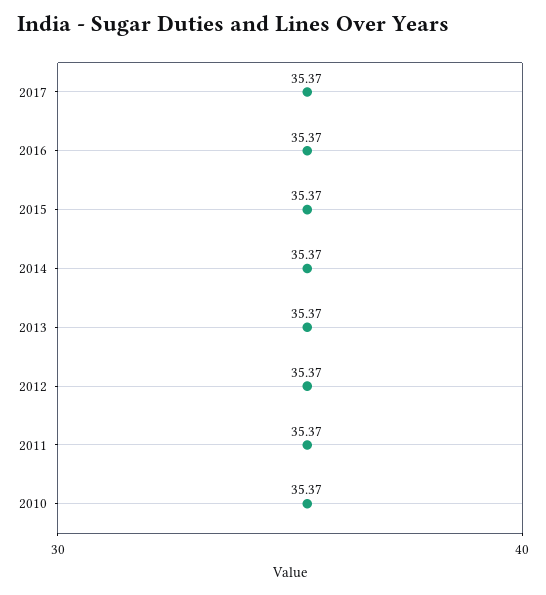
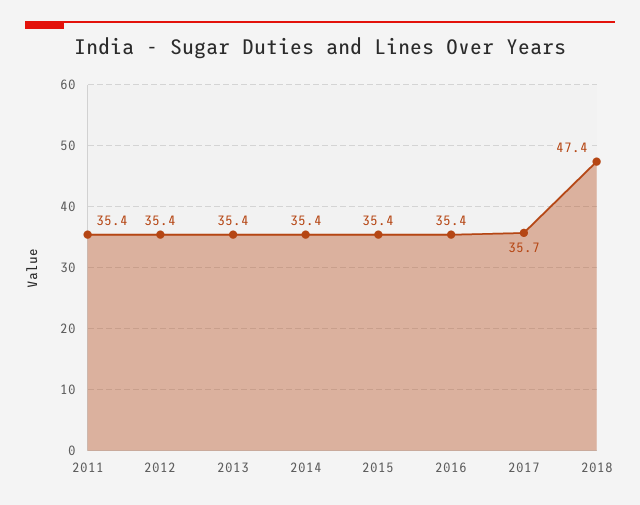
2017: 35.37 -> 35.7
2010: 35.37 -> none
2018: none -> 47.4

